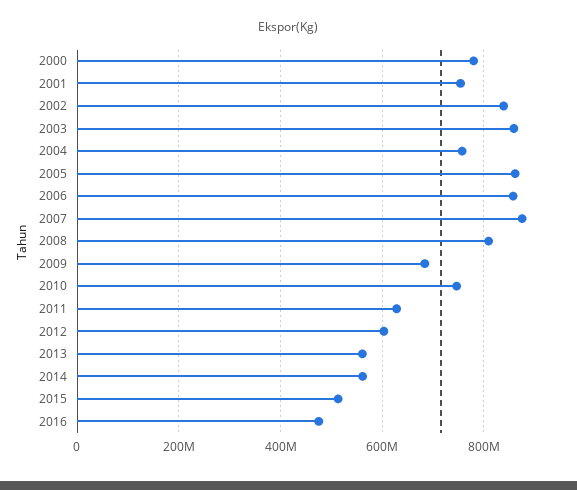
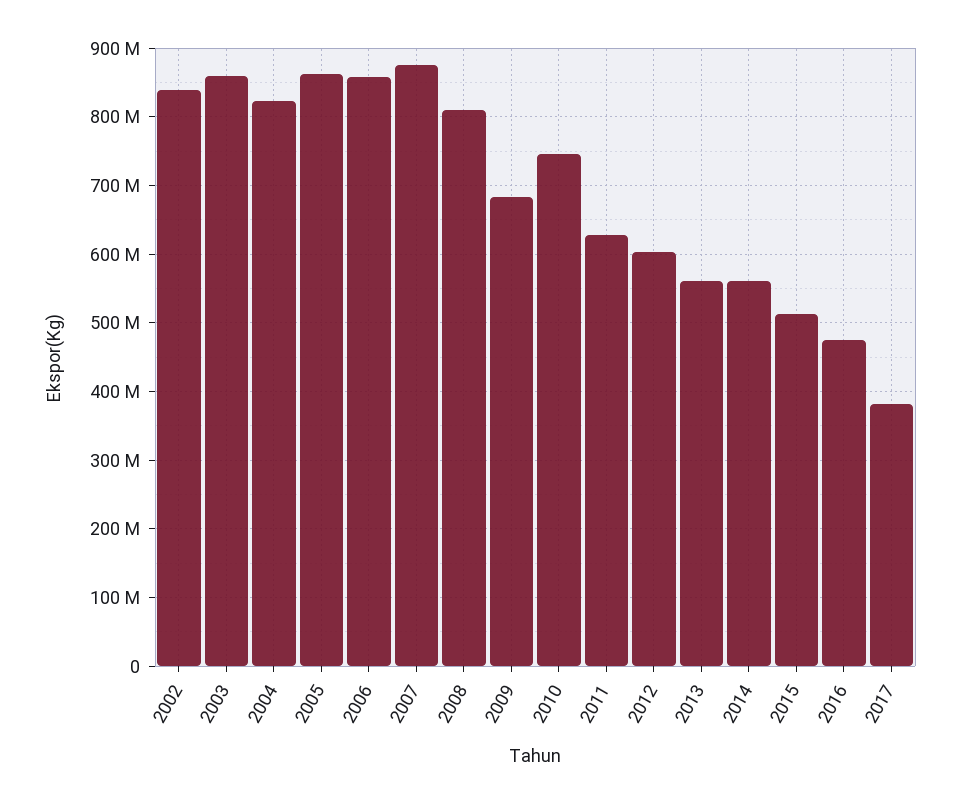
2000: 780000000 -> none
2001: 760000000 -> none
2004: 760000000 -> 820000000
2017: none -> 380000000

